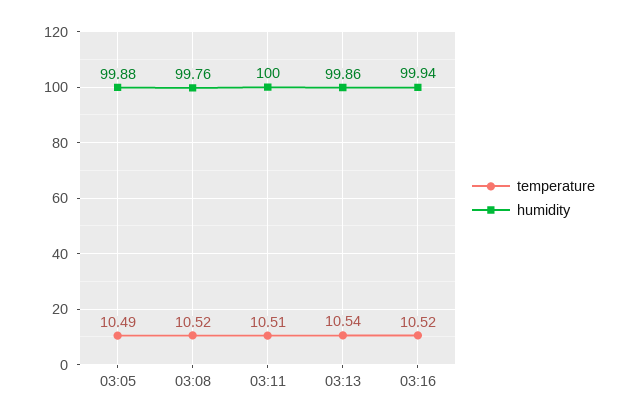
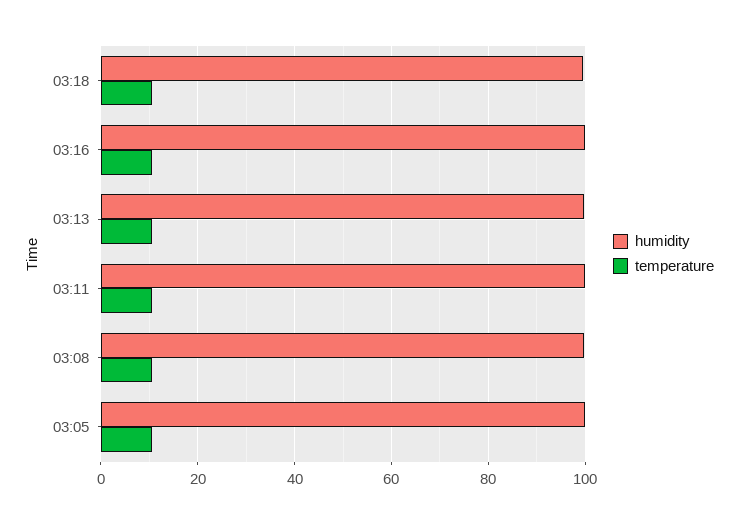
humidity, 03:18: none -> 100
temperature, 03:18: none -> 10

